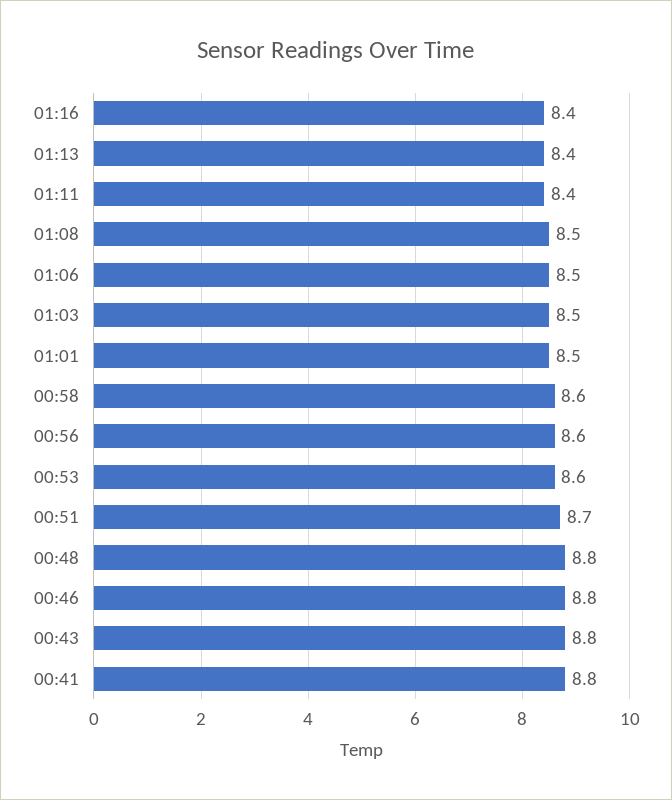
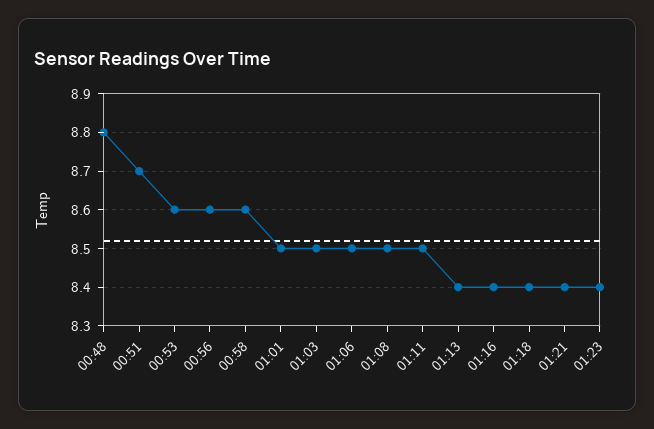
01:11: 8.4 -> 8.5
00:46: 8.8 -> none
00:43: 8.8 -> none
00:41: 8.8 -> none
01:18: none -> 8.4
01:21: none -> 8.4
01:23: none -> 8.4

